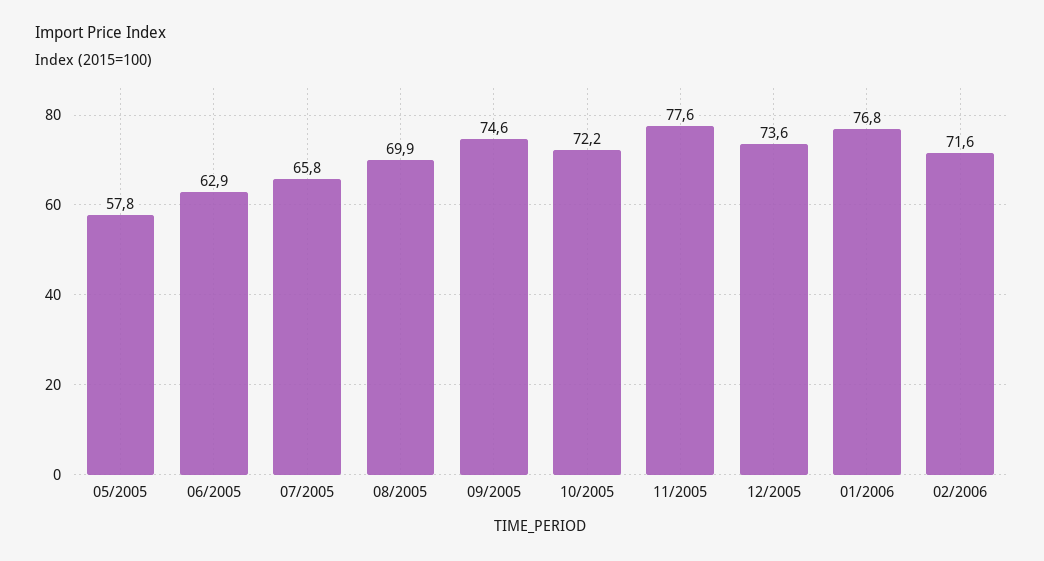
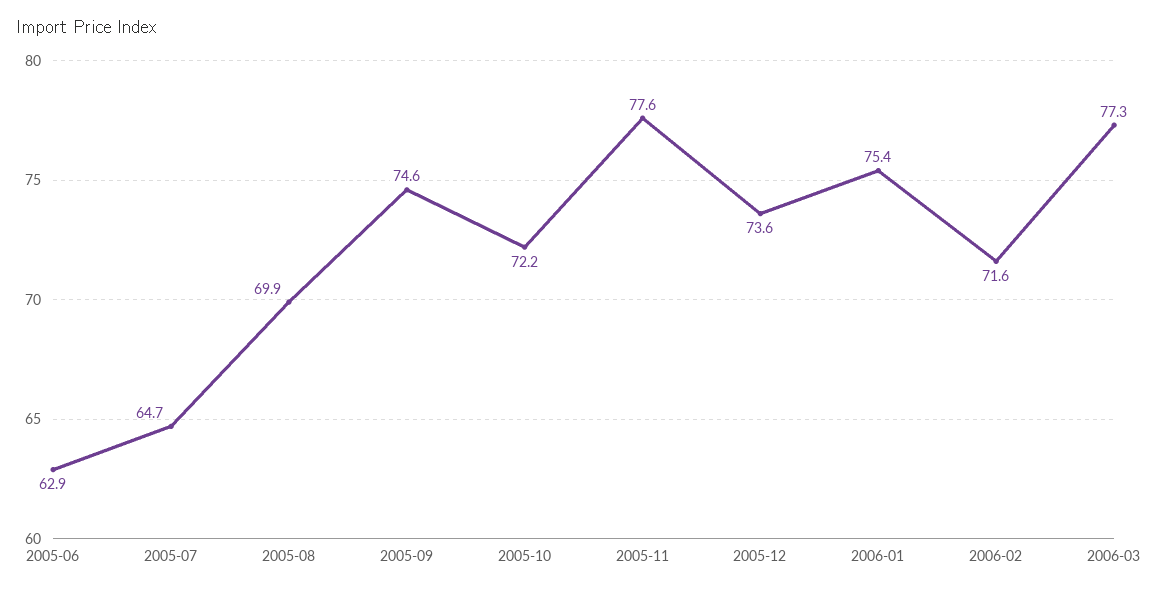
05/2005: 57.8 -> none
07/2005: 65.8 -> 64.7
01/2006: 76.8 -> 75.4
2006-03: none -> 77.3

